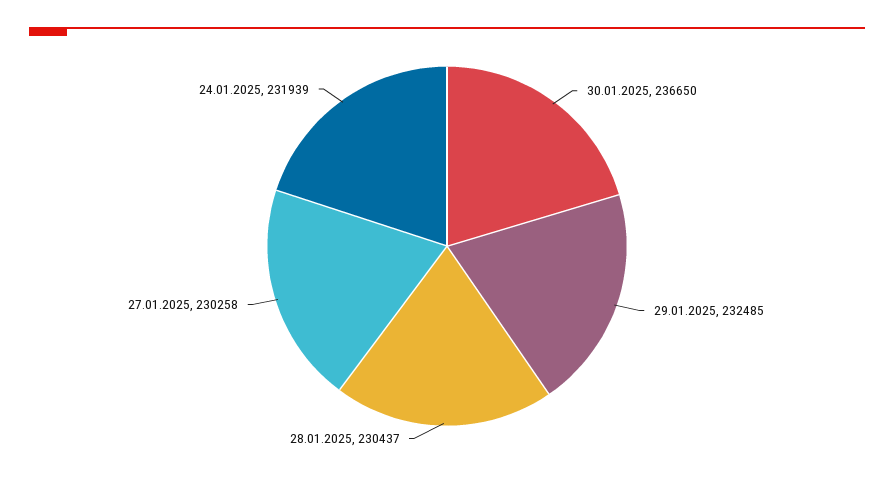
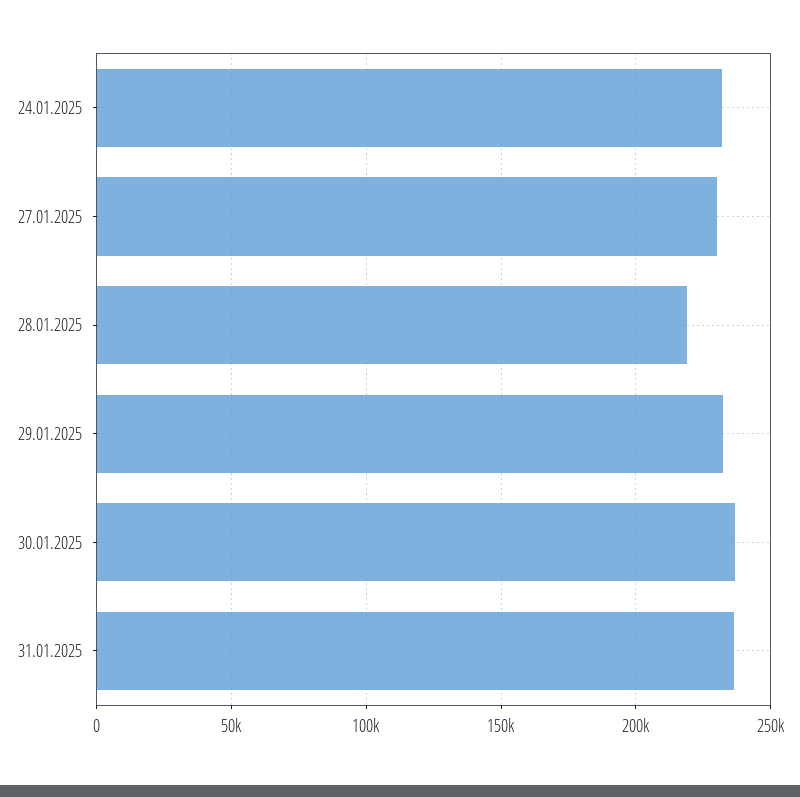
28.01.2025: 230437 -> 220000
31.01.2025: none -> 235000

